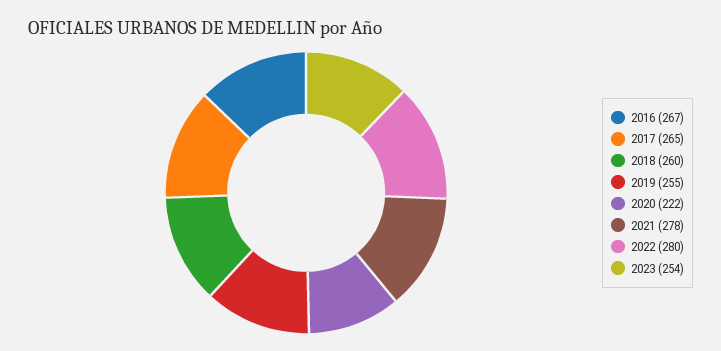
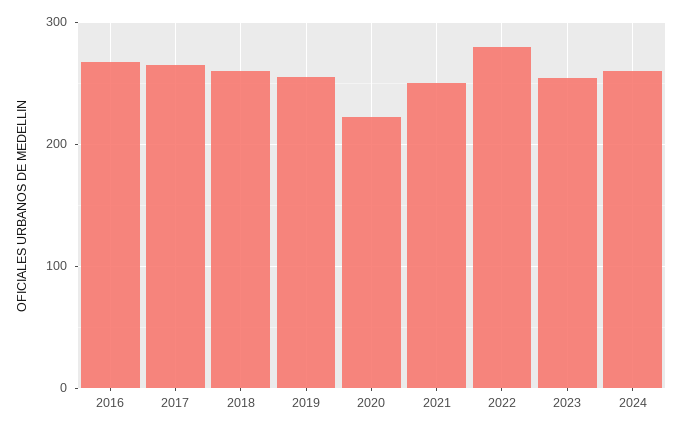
2021: 278 -> 250
2024: none -> 260

